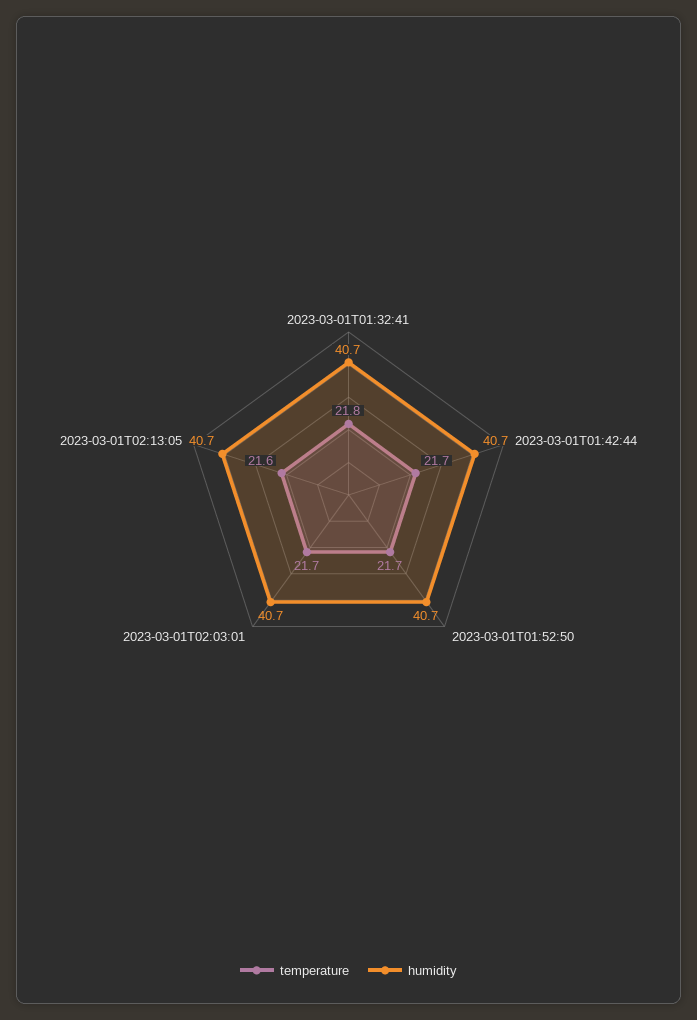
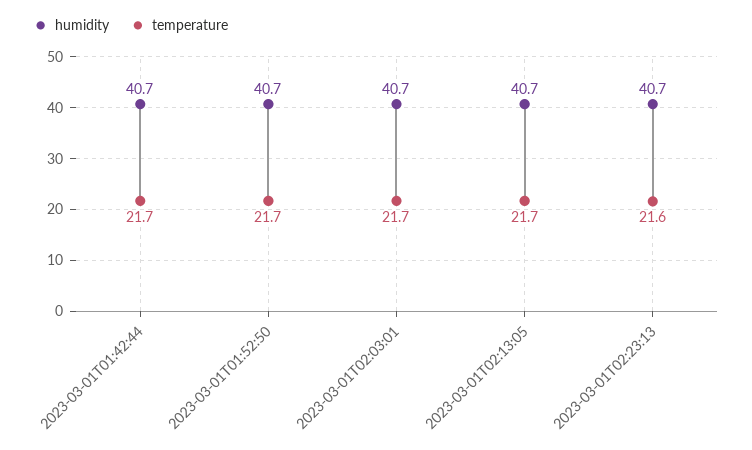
temperature, 2023-03-01T01:32:41: 21.8 -> none
humidity, 2023-03-01T01:32:41: 40.7 -> none
temperature, 2023-03-01T02:13:05: 21.6 -> 21.7
humidity, 2023-03-01T02:23:13: none -> 40.7
temperature, 2023-03-01T02:23:13: none -> 21.6

